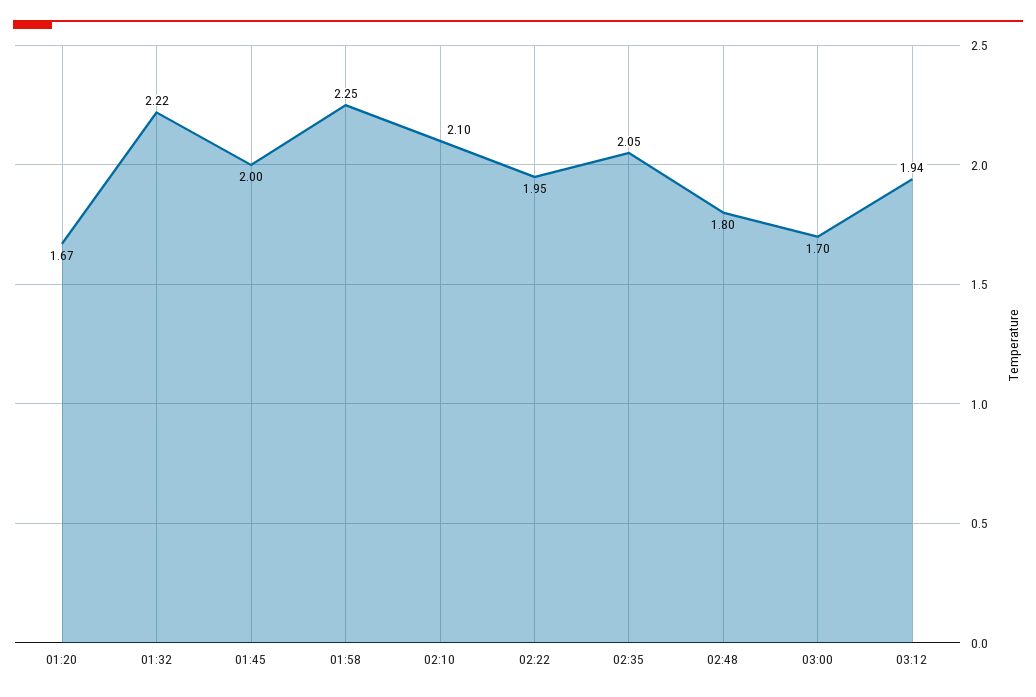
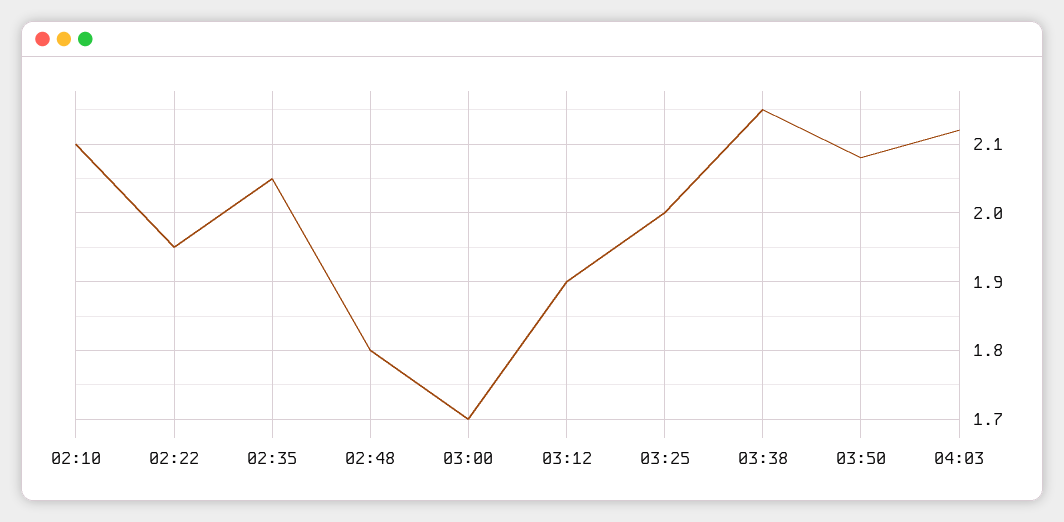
01:20: 1.67 -> none
01:32: 2.22 -> none
01:45: 2 -> none
01:58: 2.25 -> none
03:12: 1.94 -> 1.9
03:25: none -> 2
03:38: none -> 2.15
03:50: none -> 2.08
04:03: none -> 2.12

